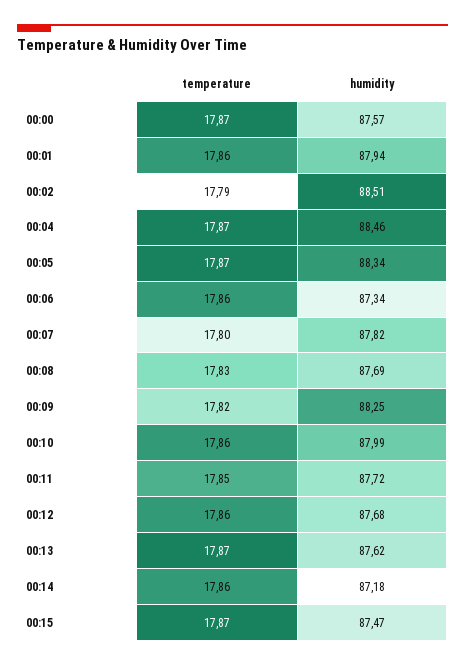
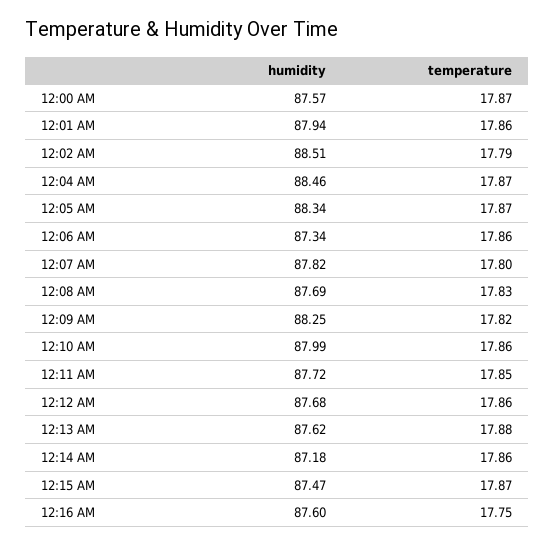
temperature, 00:13: 17.87 -> 17.88
humidity, 12:16 AM: none -> 87.6
temperature, 12:16 AM: none -> 17.75

